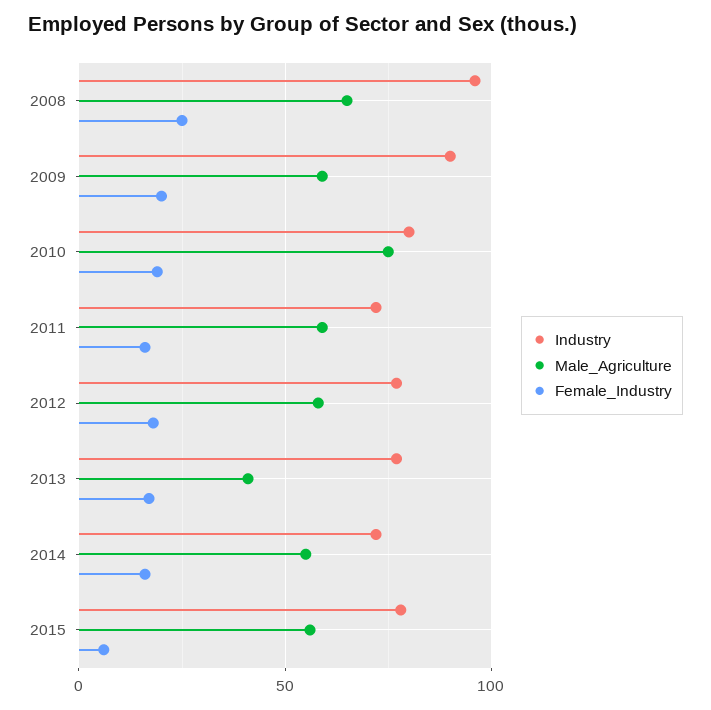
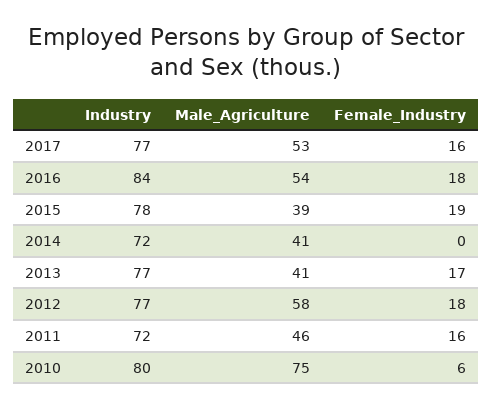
Industry, 2008: 95 -> none
Male_Agriculture, 2008: 65 -> none
Female_Industry, 2008: 25 -> none
Industry, 2009: 90 -> none
Male_Agriculture, 2009: 60 -> none
Female_Industry, 2009: 20 -> none
Female_Industry, 2010: 20 -> 6
Male_Agriculture, 2011: 60 -> 46
Male_Agriculture, 2014: 55 -> 41
Female_Industry, 2014: 15 -> 0
Male_Agriculture, 2015: 55 -> 39
Female_Industry, 2015: 5 -> 19
Industry, 2017: none -> 77
Male_Agriculture, 2017: none -> 53
Female_Industry, 2017: none -> 16
Industry, 2016: none -> 84
Male_Agriculture, 2016: none -> 54
Female_Industry, 2016: none -> 18

